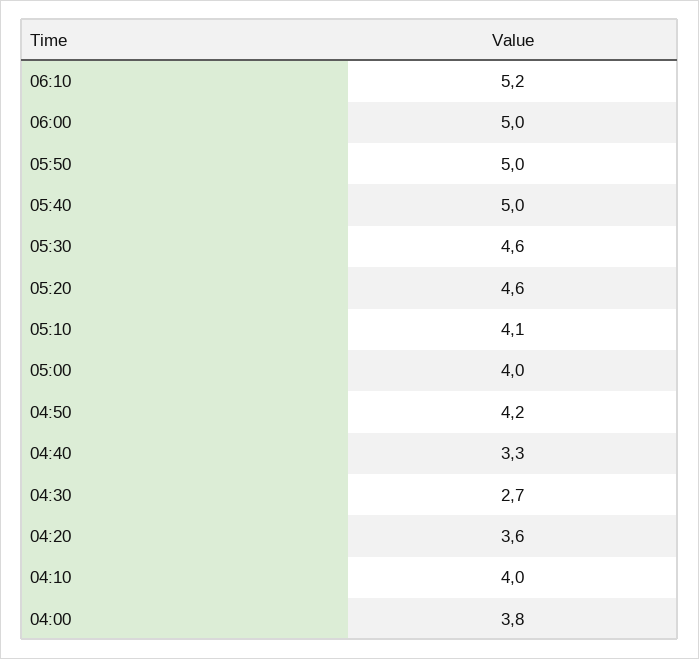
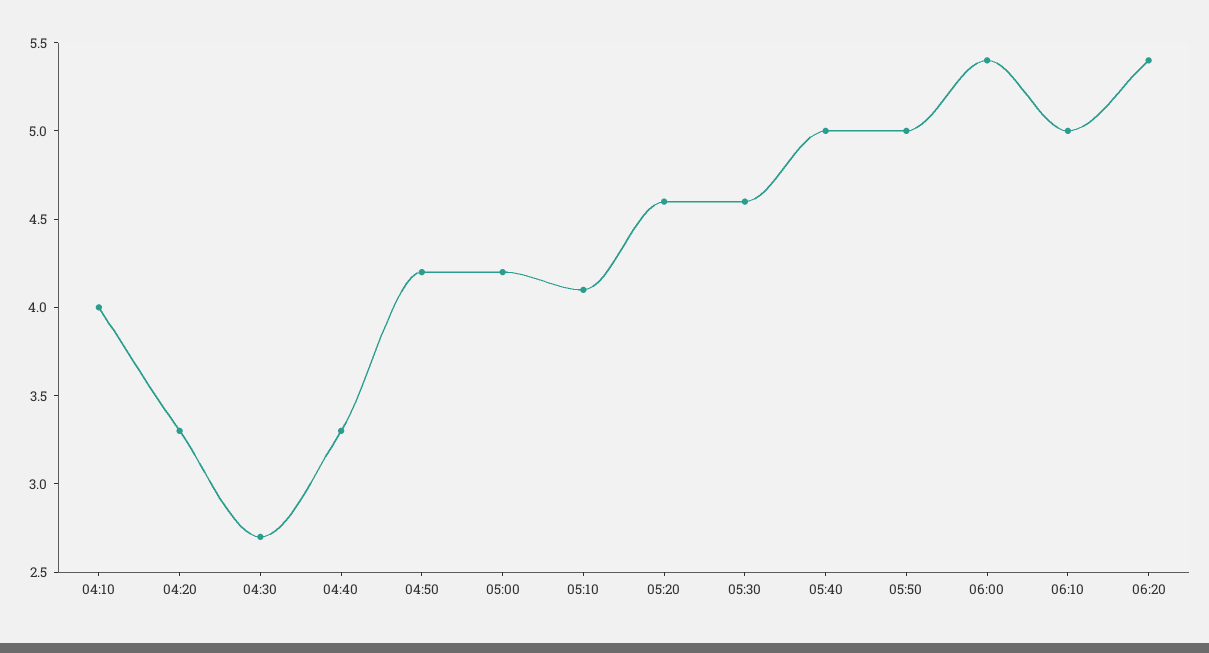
06:10: 5.2 -> 5
06:00: 5 -> 5.4
05:00: 4 -> 4.2
04:20: 3.6 -> 3.3
04:00: 3.8 -> none
06:20: none -> 5.4

